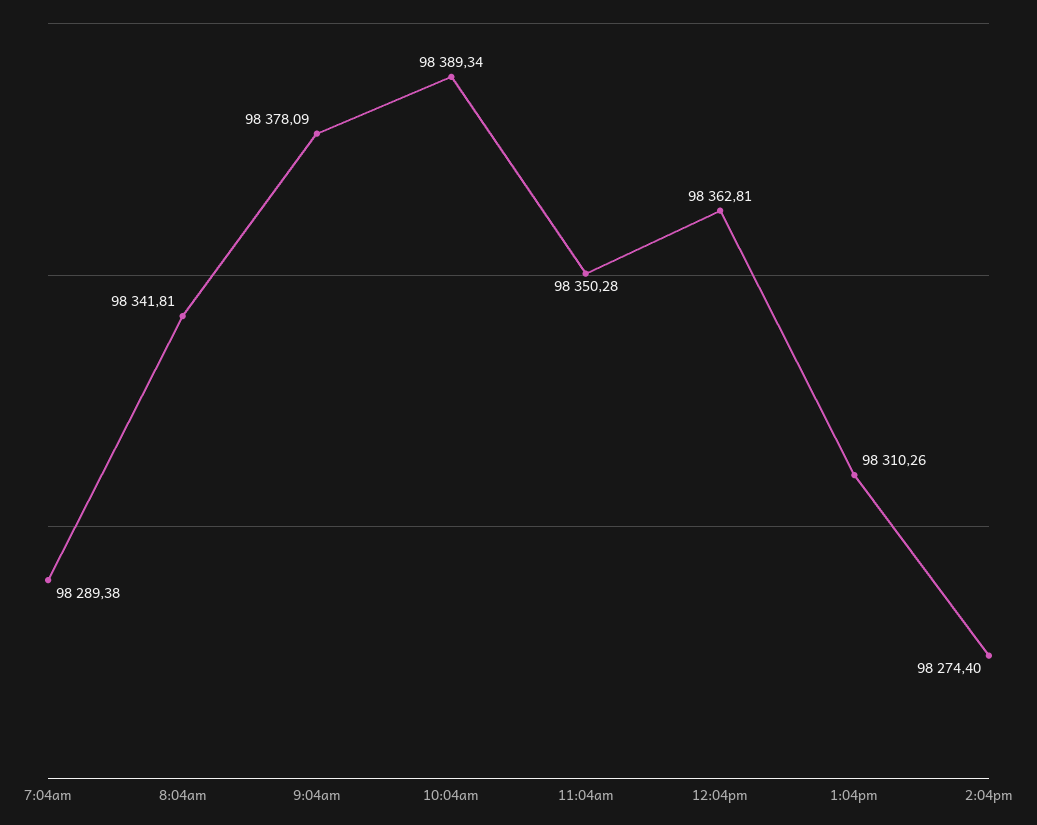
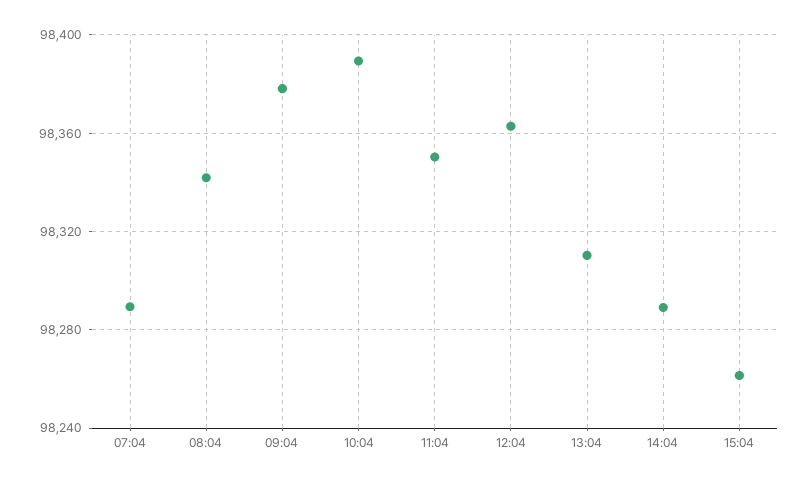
2:04pm: 98274.4 -> 98290
15:04: none -> 98260

